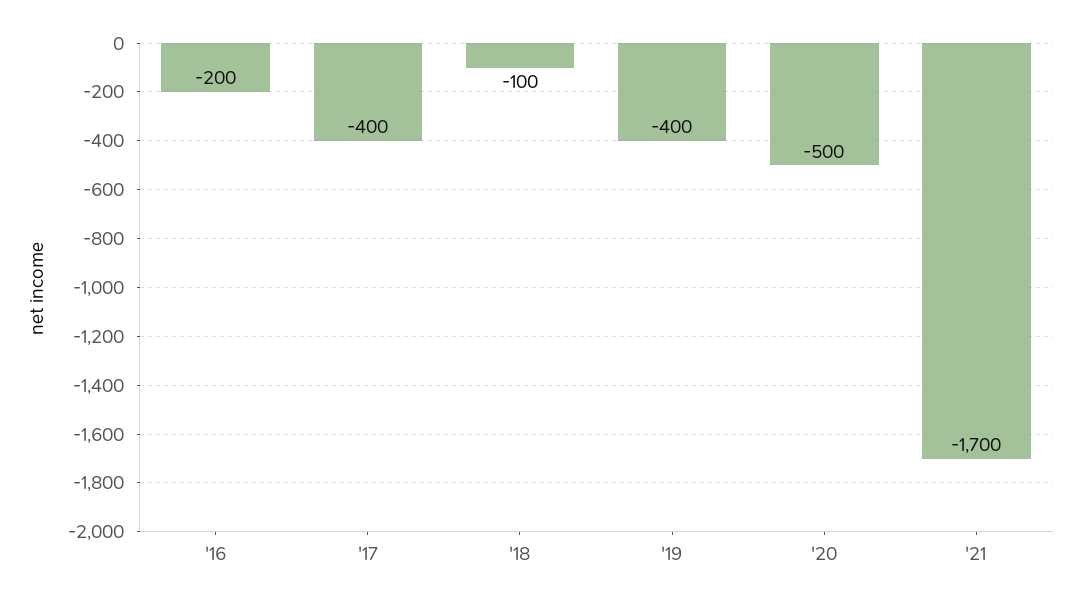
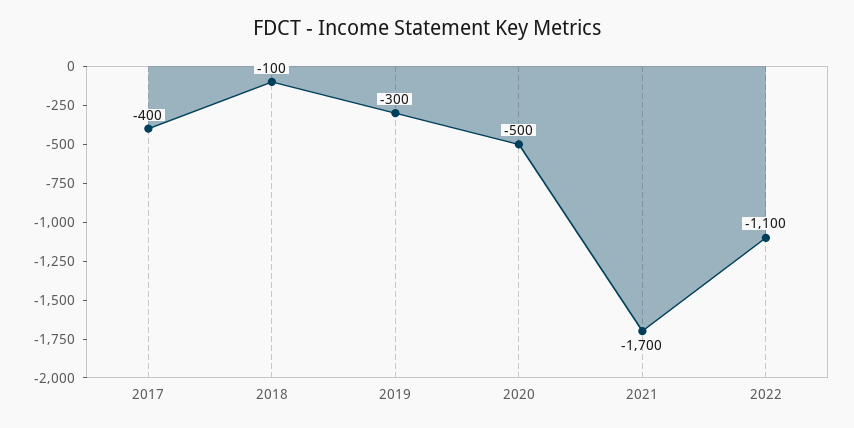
'16: -200 -> none
'19: -400 -> -300
2022: none -> -1100

